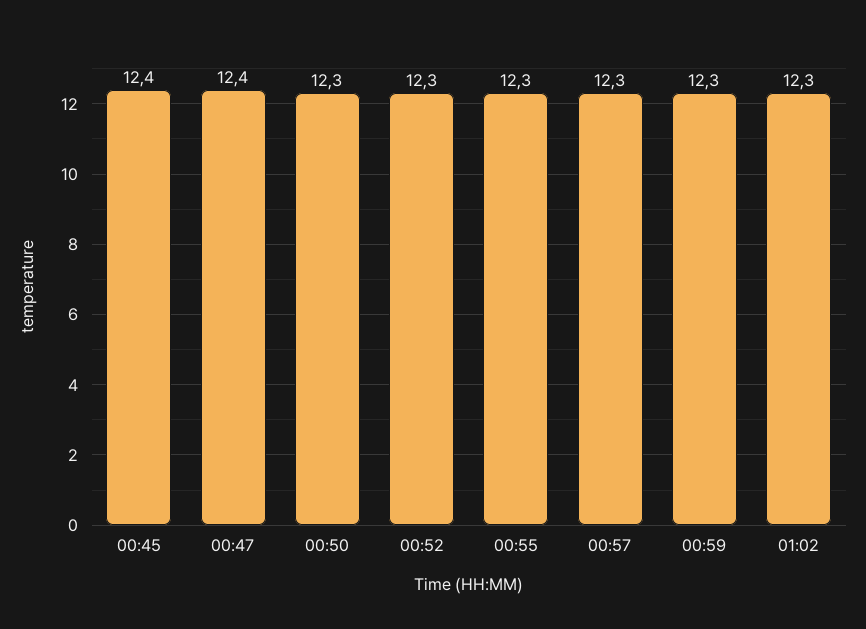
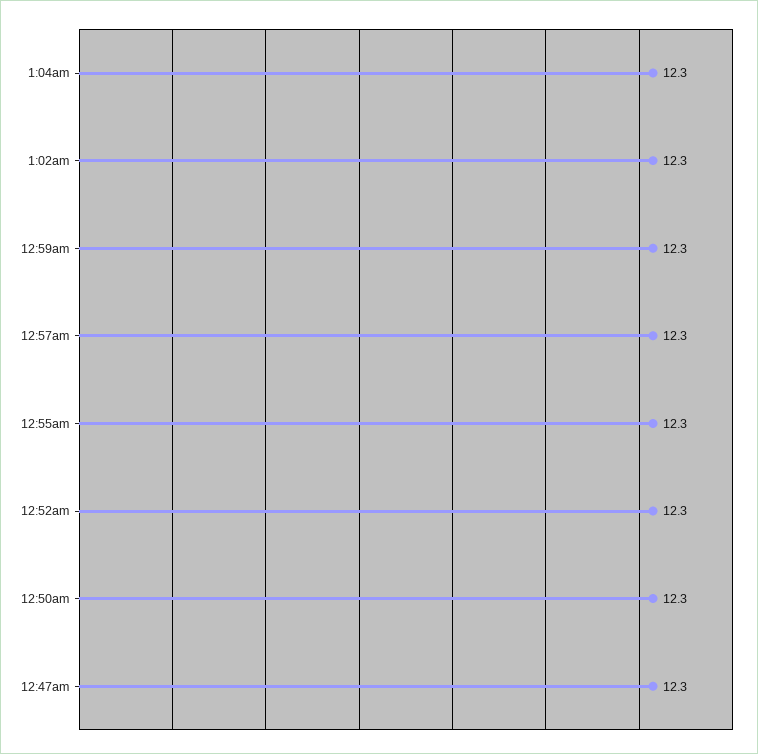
00:45: 12.4 -> none
00:47: 12.4 -> 12.3
1:04am: none -> 12.3

